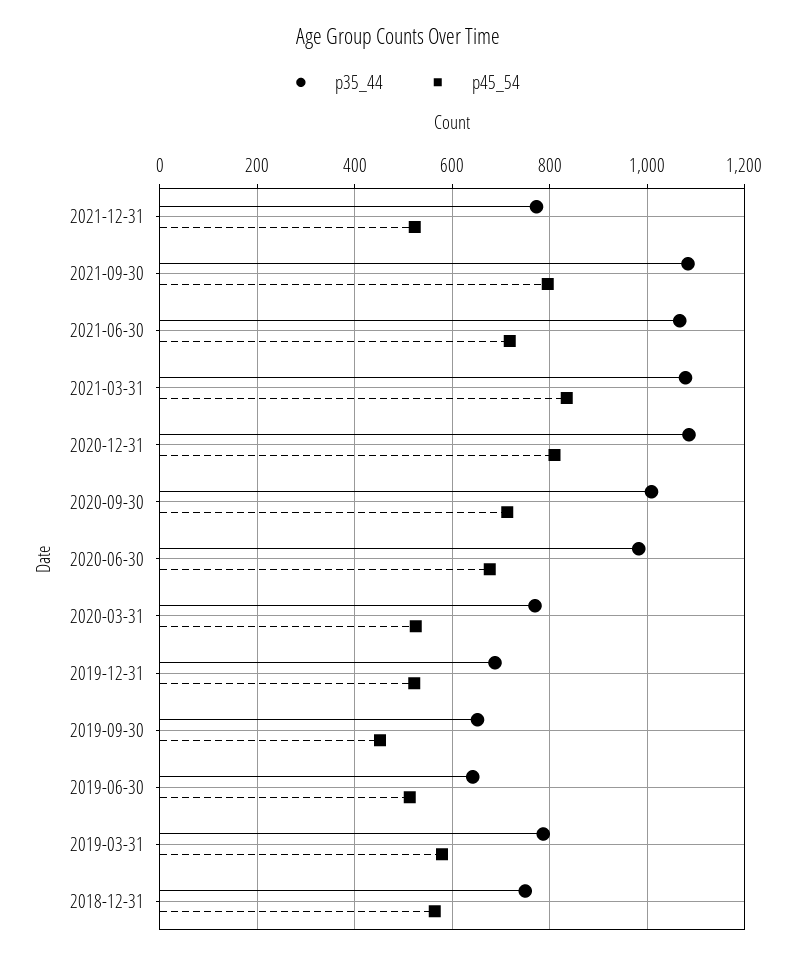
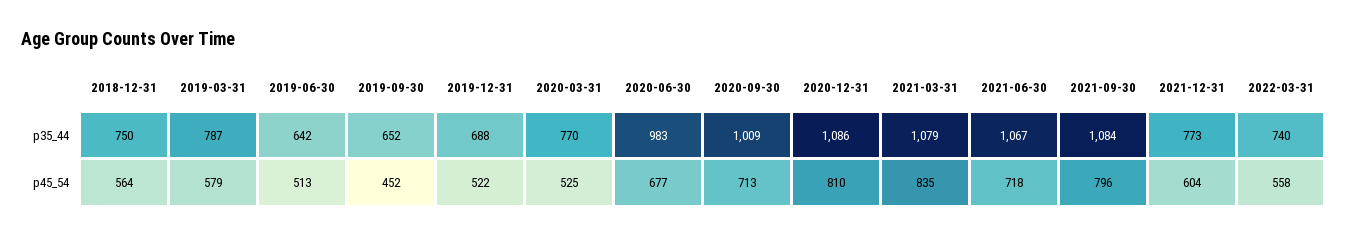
p45_54, 2021-12-31: 520 -> 604
p35_44, 2022-03-31: none -> 740
p45_54, 2022-03-31: none -> 558

